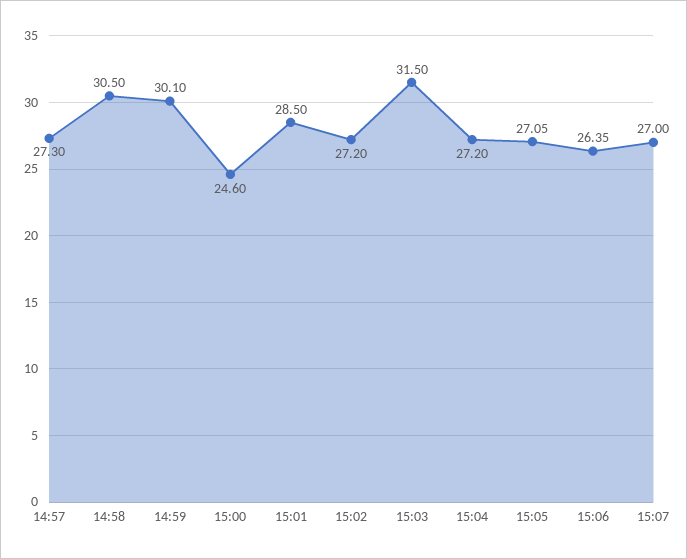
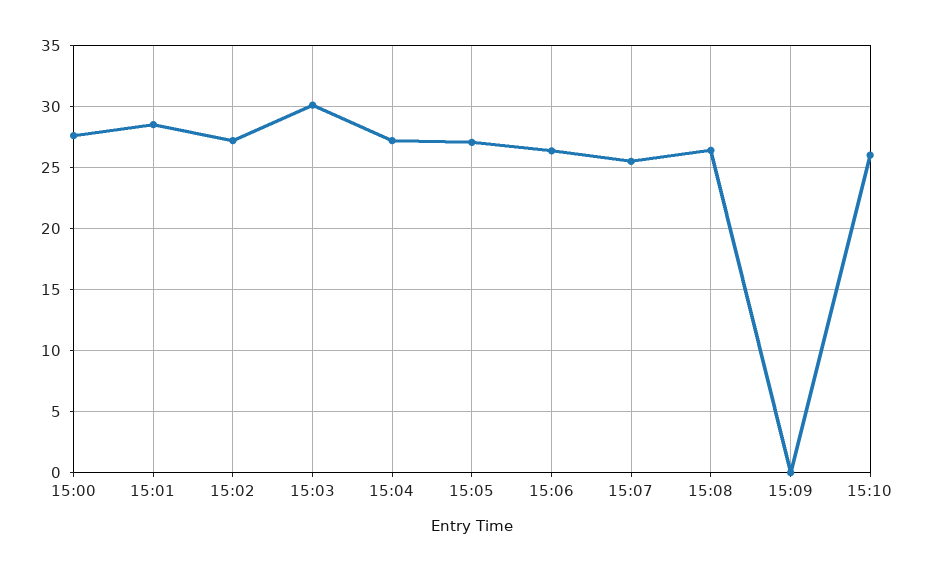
14:57: 27.3 -> none
14:58: 30.5 -> none
14:59: 30.1 -> none
15:00: 24.6 -> 27.5
15:03: 31.5 -> 30
15:07: 27 -> 25.5
15:08: none -> 26.5
15:09: none -> 0
15:10: none -> 26

